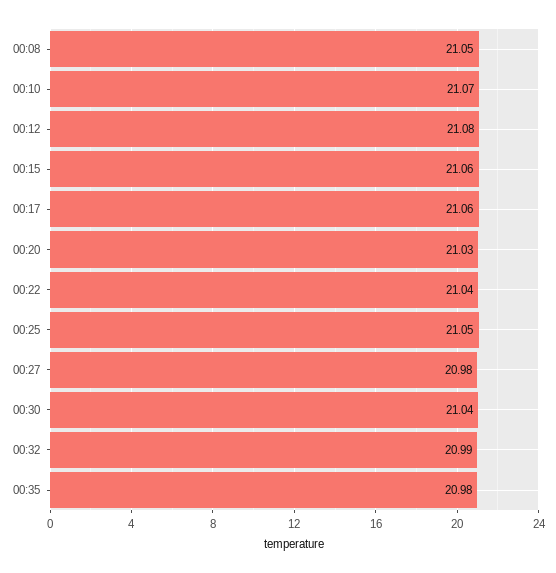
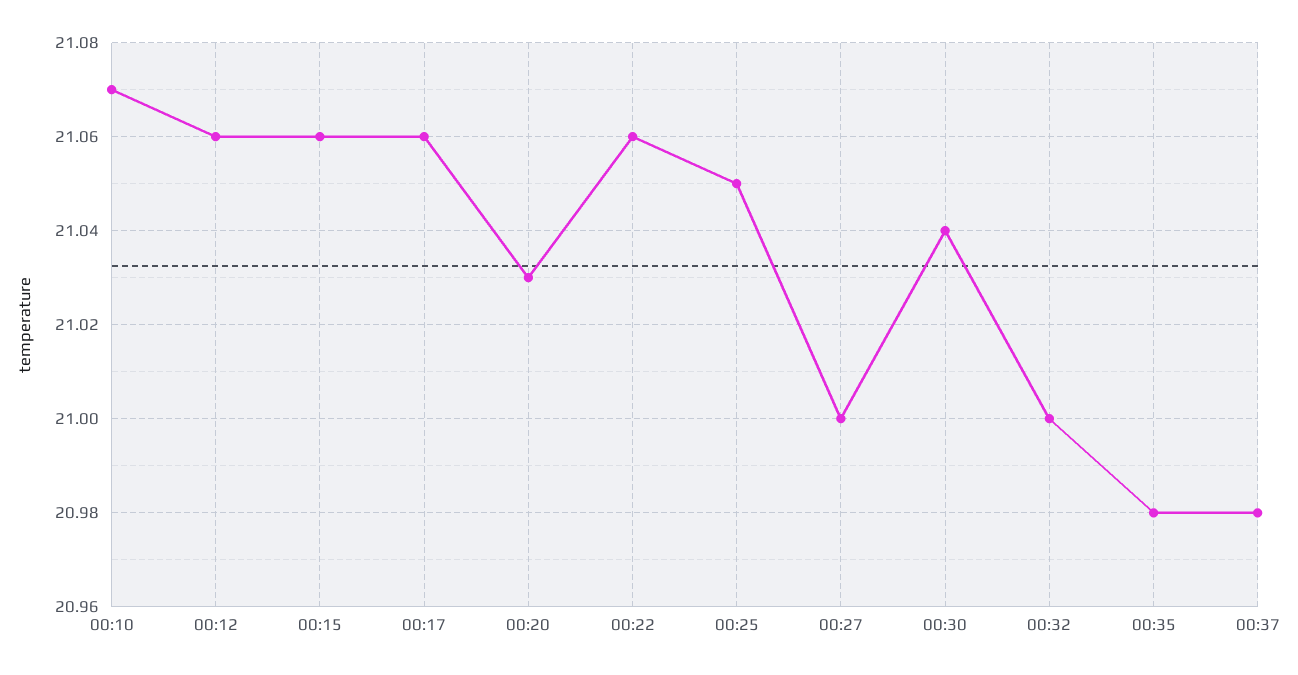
00:08: 21.05 -> none
00:12: 21.08 -> 21.06
00:22: 21.04 -> 21.06
00:27: 20.98 -> 21
00:32: 20.99 -> 21
00:37: none -> 20.98

